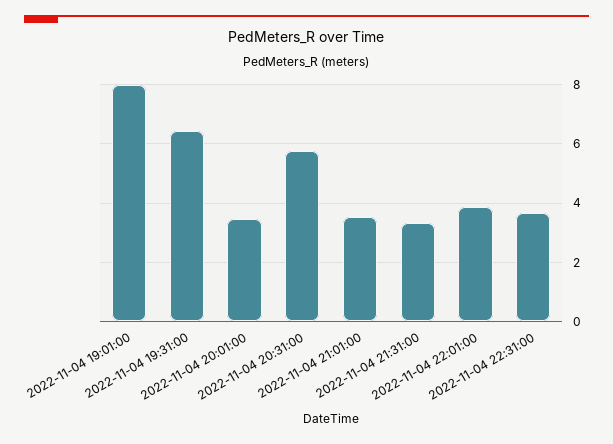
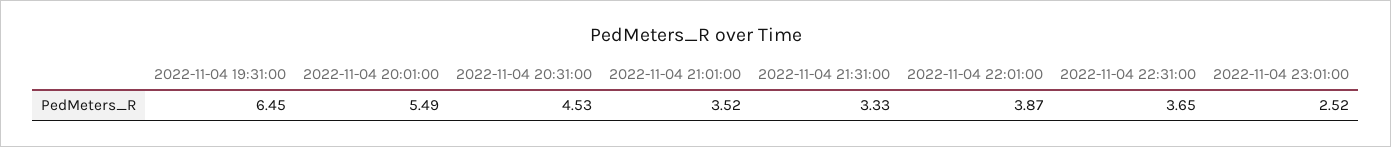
2022-11-04 19:01:00: 8 -> none
2022-11-04 20:01:00: 3.5 -> 5.49
2022-11-04 20:31:00: 5.75 -> 4.53
2022-11-04 23:01:00: none -> 2.52

